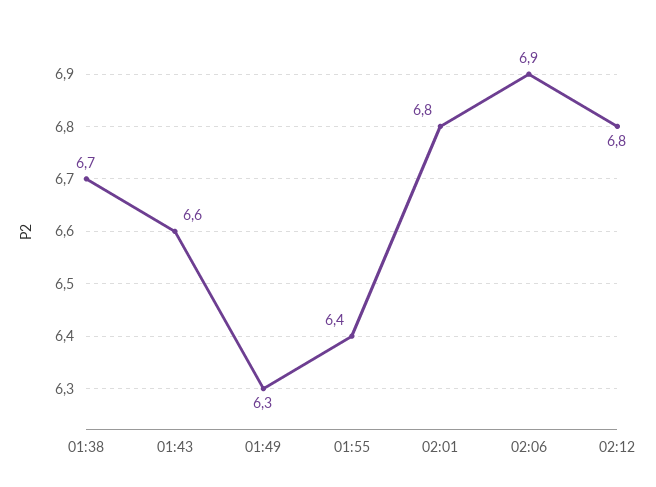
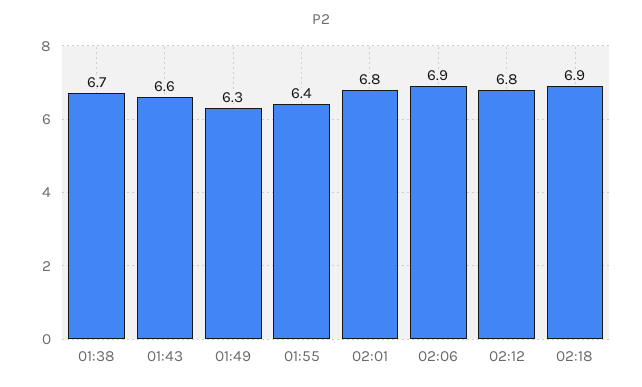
02:18: none -> 6.9

